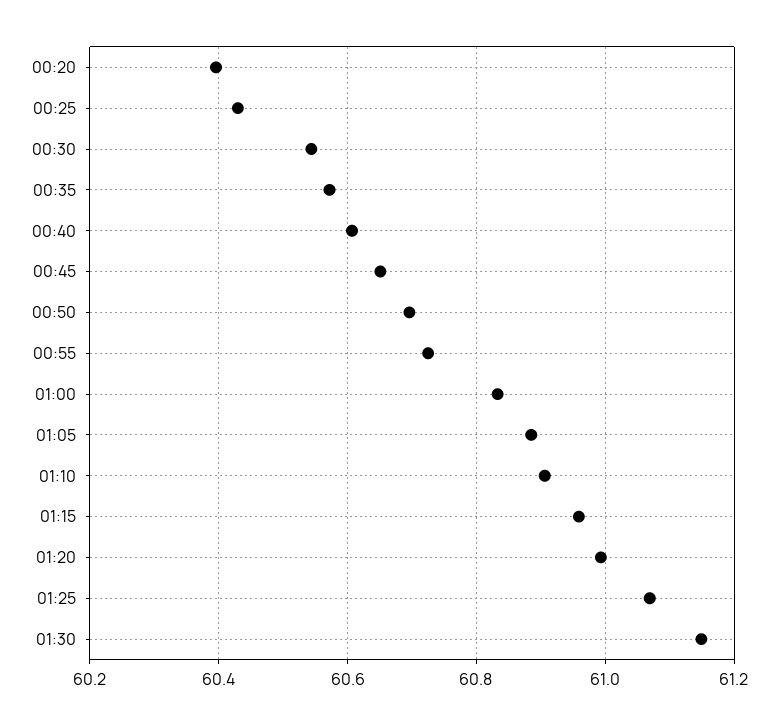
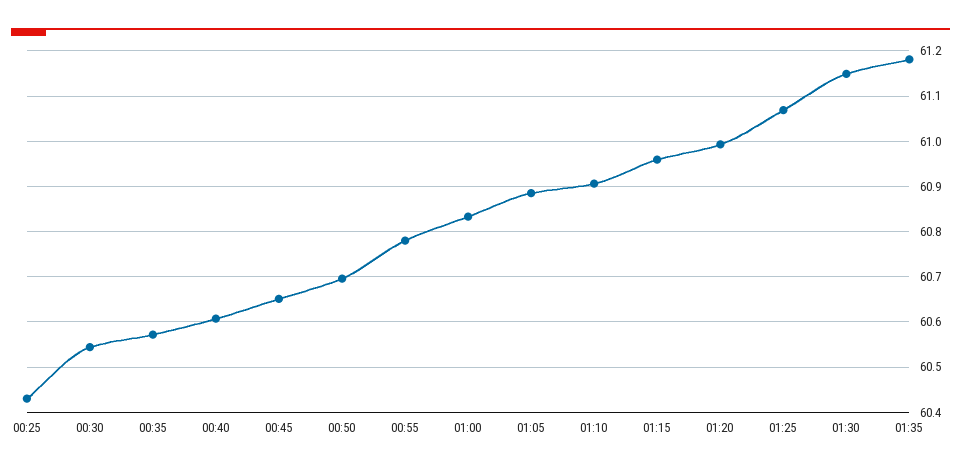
00:20: 60.4 -> none
00:55: 60.72 -> 60.78
01:35: none -> 61.18

